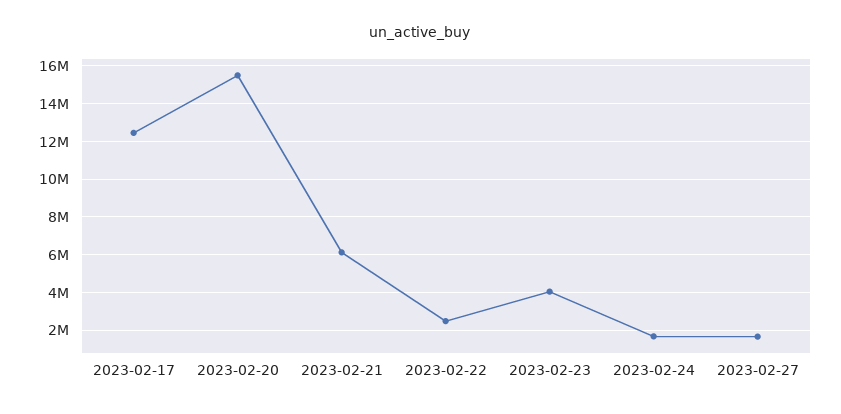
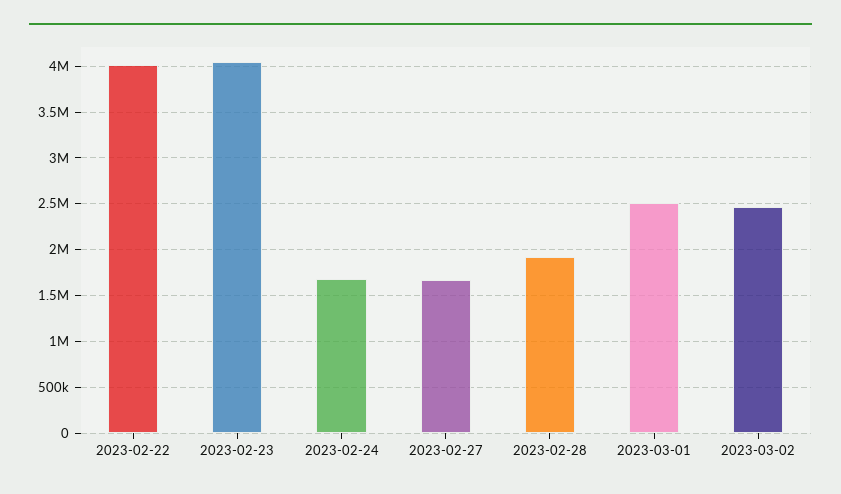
2023-02-17: 12500000 -> none
2023-02-20: 15500000 -> none
2023-02-21: 6000000 -> none
2023-02-22: 2500000 -> 4000000
2023-02-28: none -> 1900000
2023-03-01: none -> 2500000
2023-03-02: none -> 2500000

